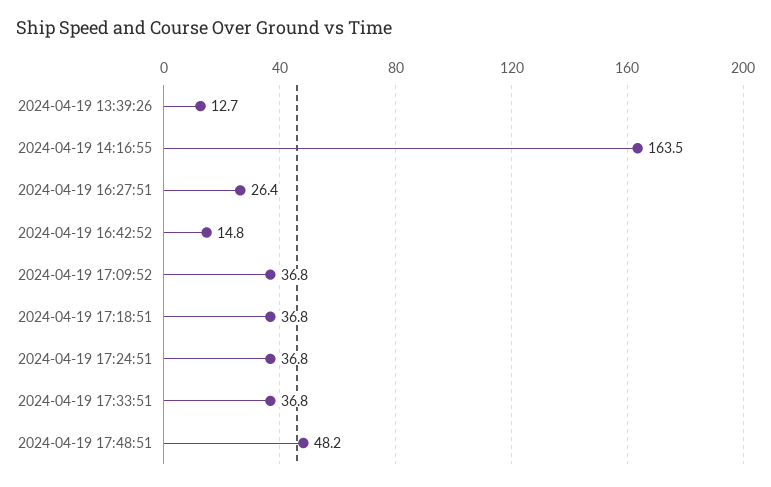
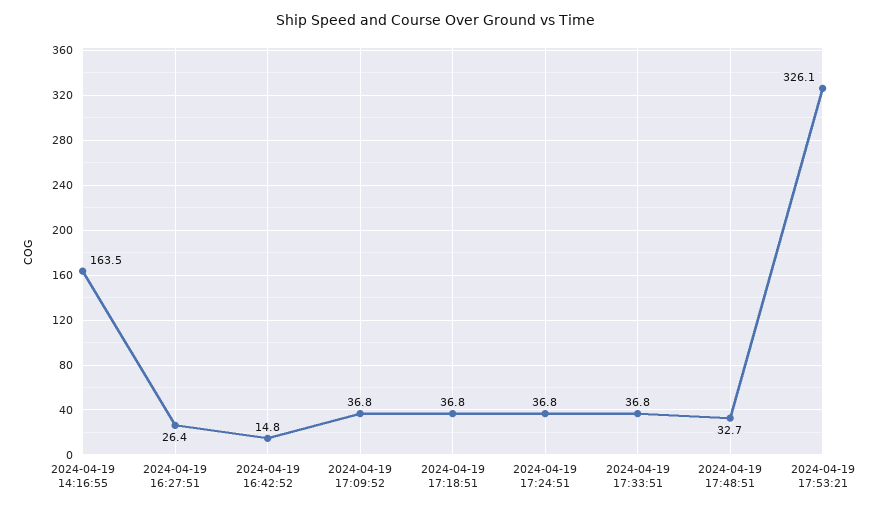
2024-04-19 13:39:26: 12.7 -> none
2024-04-19 17:48:51: 48.2 -> 32.7
2024-04-19 17:53:21: none -> 326.1

